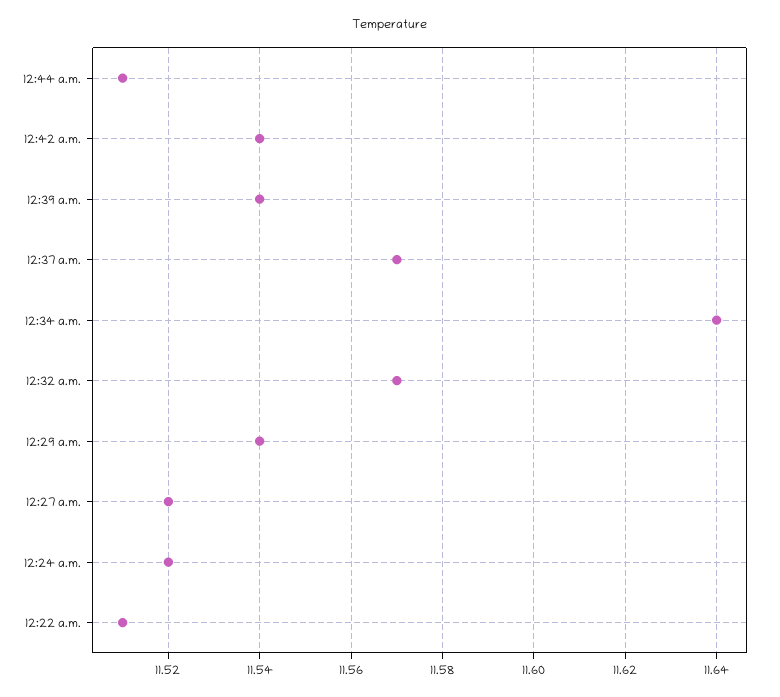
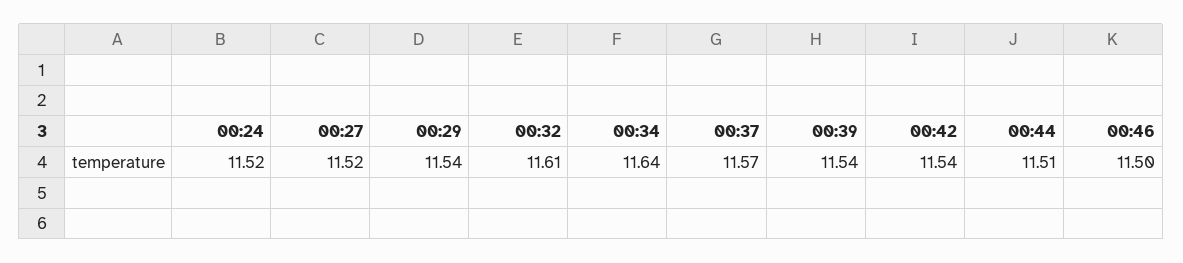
12:32 a.m.: 11.57 -> 11.61
12:22 a.m.: 11.51 -> none
00:46: none -> 11.5

